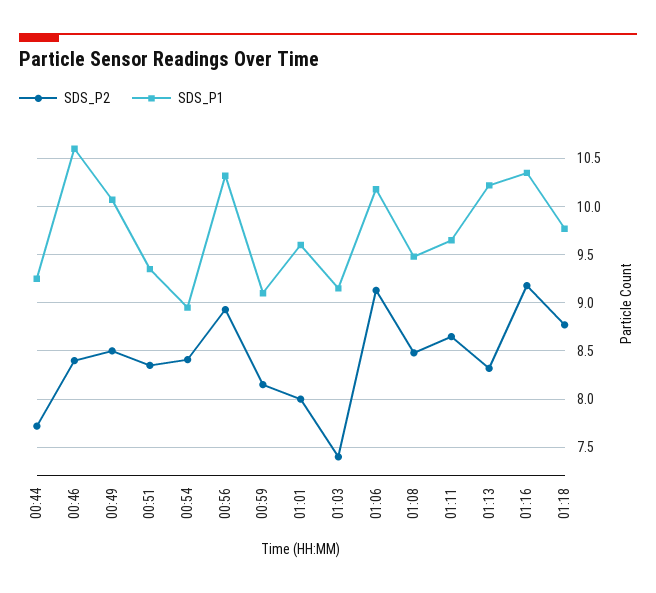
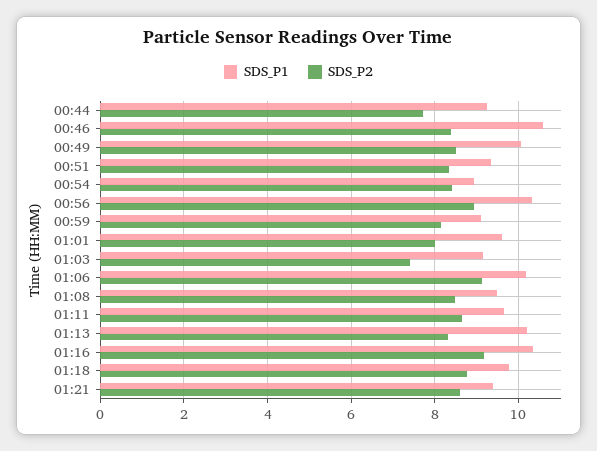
SDS_P1, 01:21: none -> 9.4
SDS_P2, 01:21: none -> 8.6

